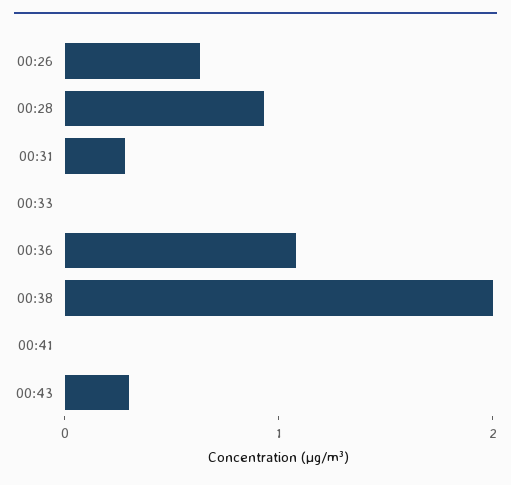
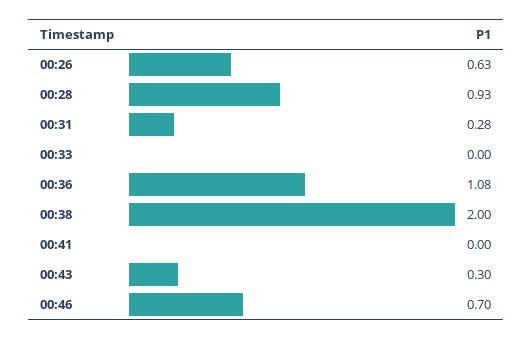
00:46: none -> 0.7

